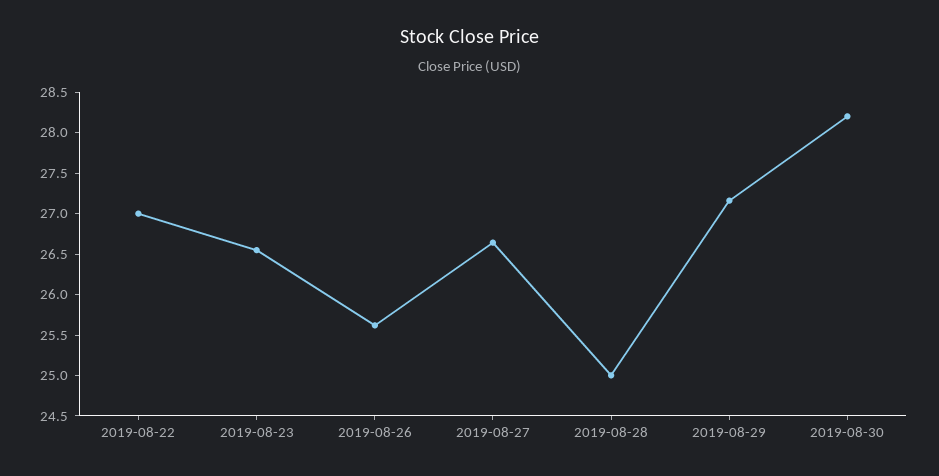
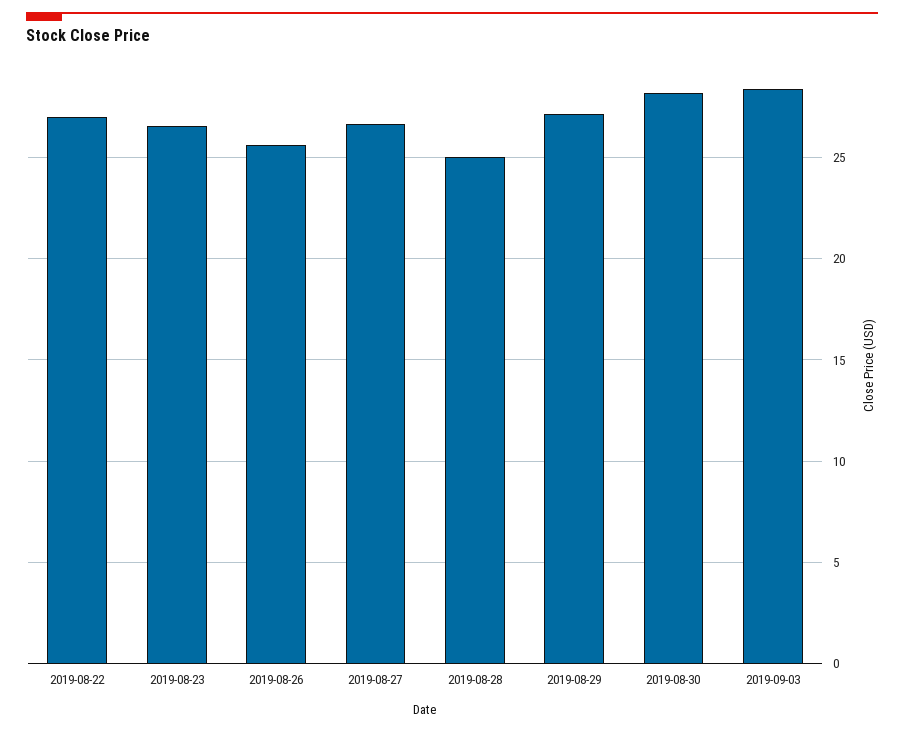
2019-09-03: none -> 28.5

